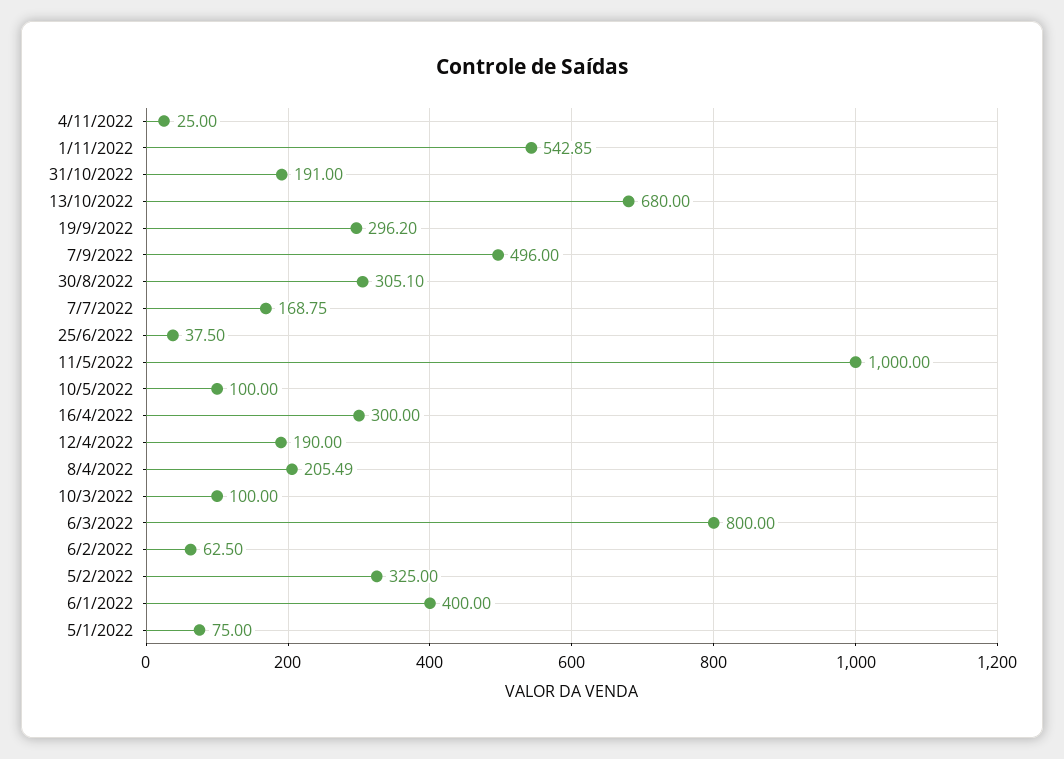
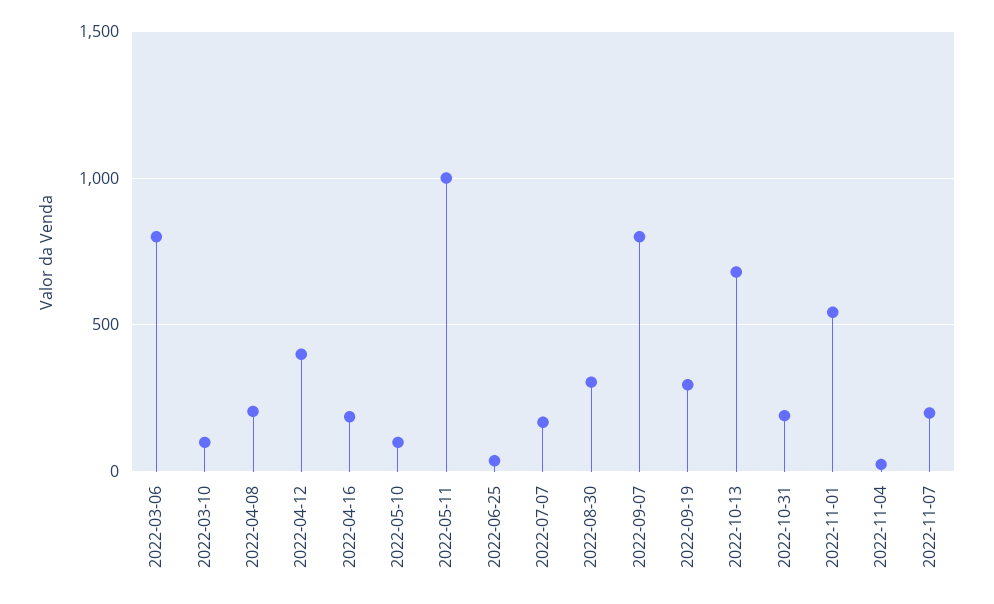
7/9/2022: 496 -> 800
16/4/2022: 300 -> 200
12/4/2022: 190 -> 400
6/2/2022: 62.5 -> none
5/2/2022: 325 -> none
6/1/2022: 400 -> none
5/1/2022: 75 -> none
2022-11-07: none -> 200

